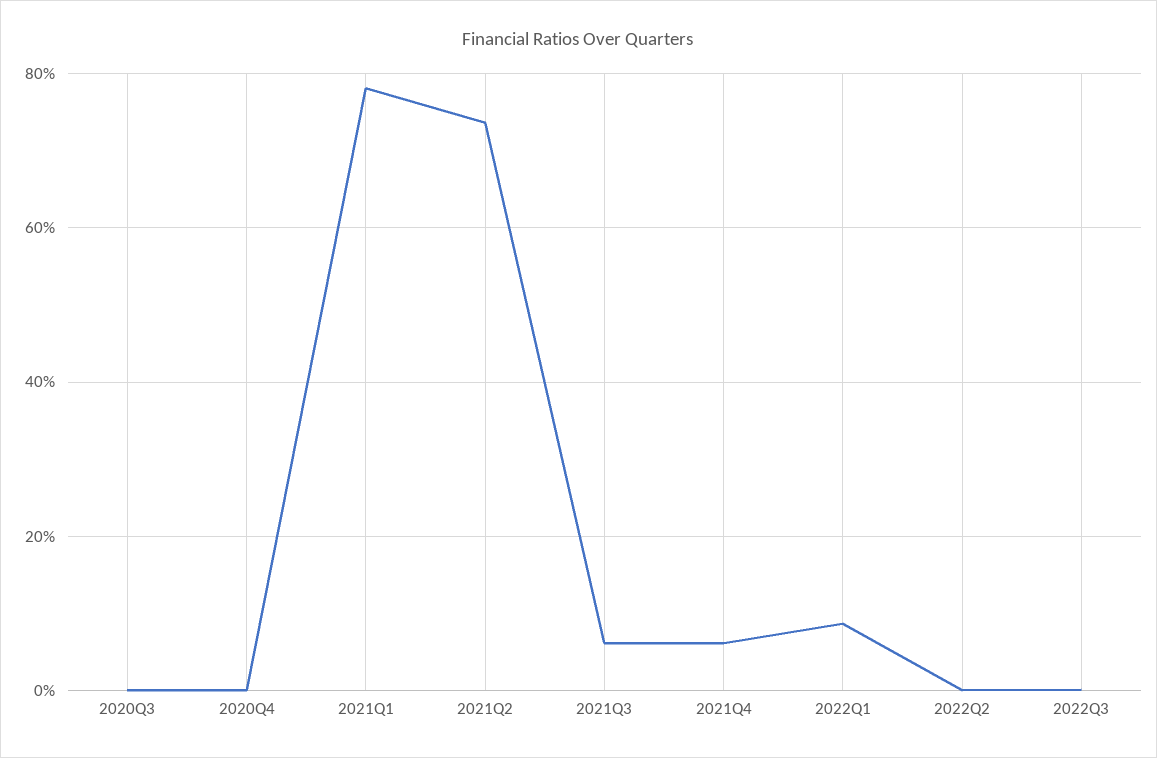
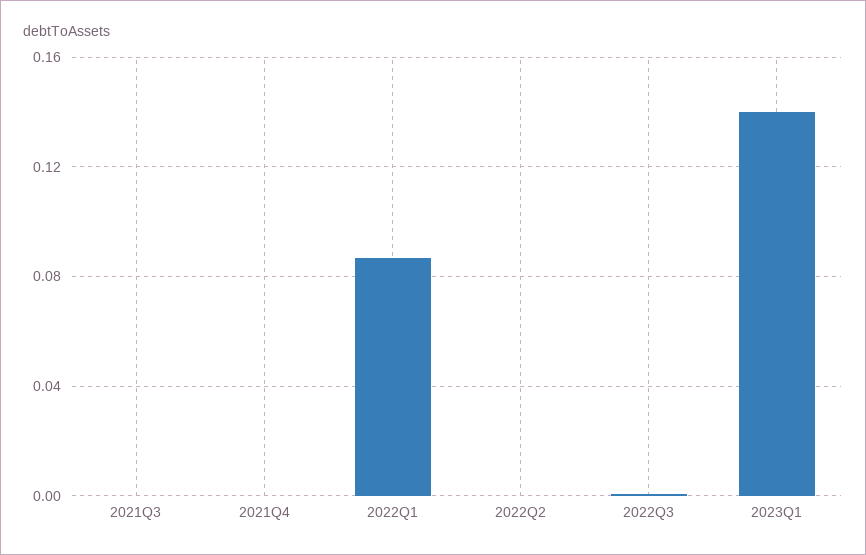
2020Q3: 0 -> none
2020Q4: 0 -> none
2021Q1: 0.78 -> none
2021Q2: 0.74 -> none
2021Q3: 0.06 -> 0
2021Q4: 0.06 -> 0
2023Q1: none -> 0.14

